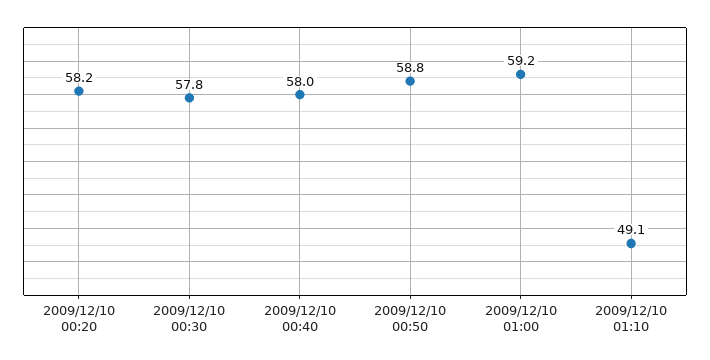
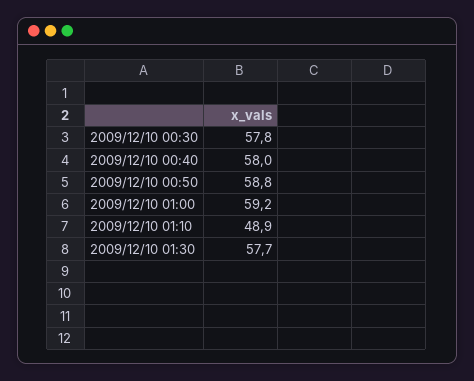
2009/12/10 00:20: 58.2 -> none
2009/12/10 01:10: 49.1 -> 48.9
2009/12/10 01:30: none -> 57.7

